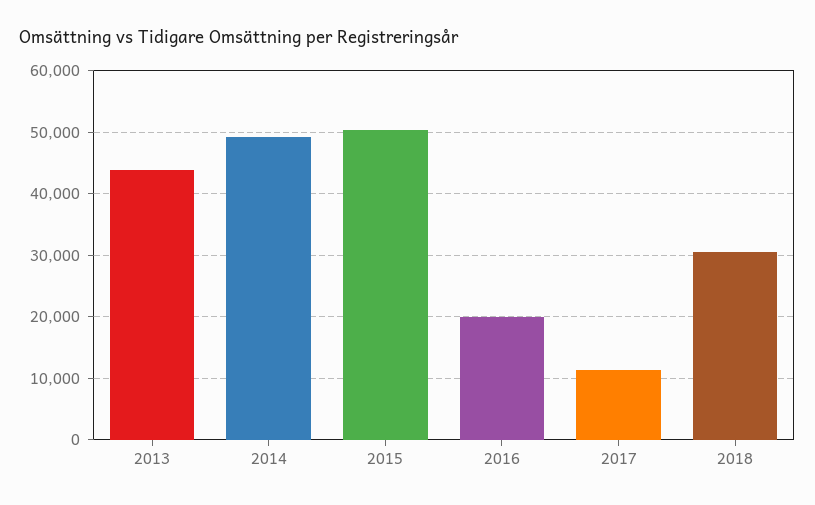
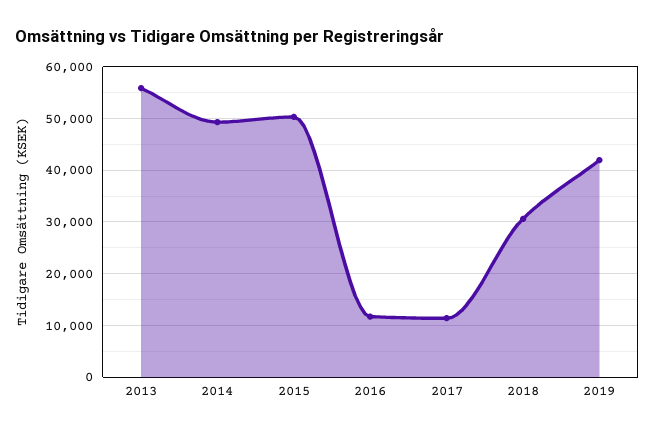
2013: 44000 -> 56000
2016: 20000 -> 12000
2019: none -> 42000

